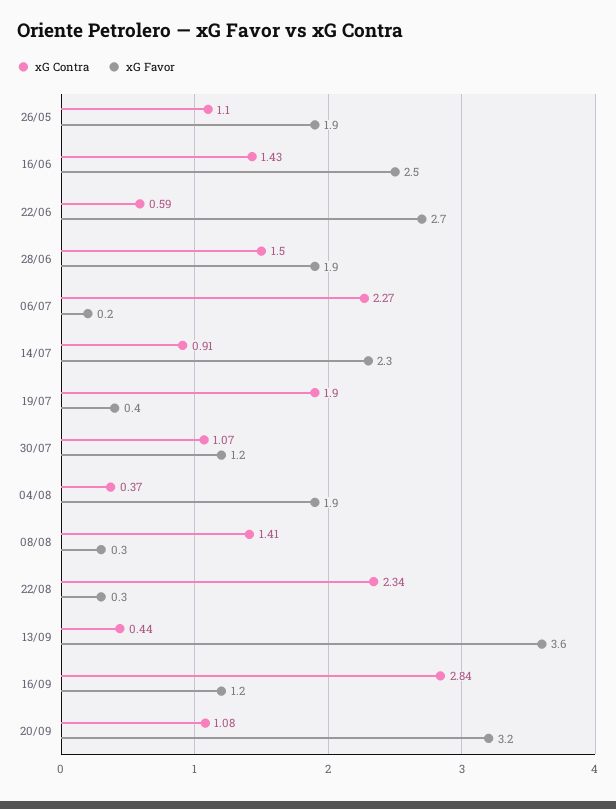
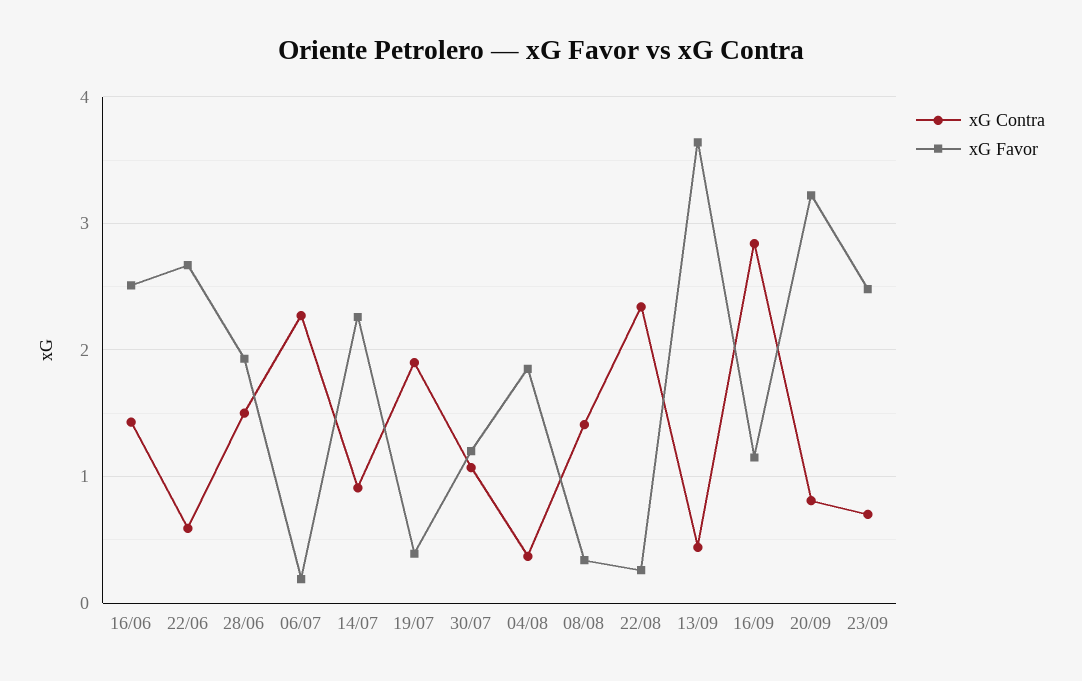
xG Contra, 26/05: 1.1 -> none
xG Favor, 26/05: 1.9 -> none
xG Contra, 20/09: 1.08 -> 0.8
xG Contra, 23/09: none -> 0.7
xG Favor, 23/09: none -> 2.5

